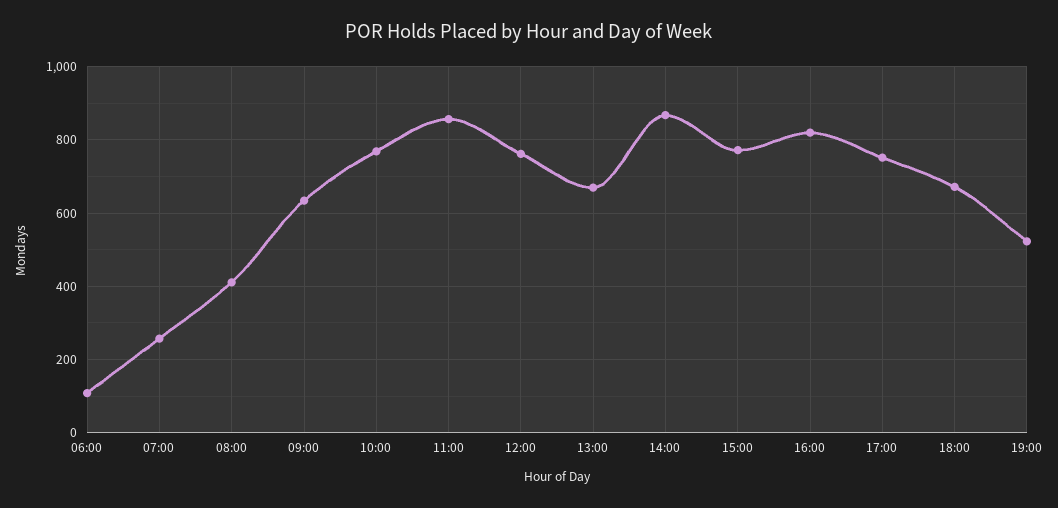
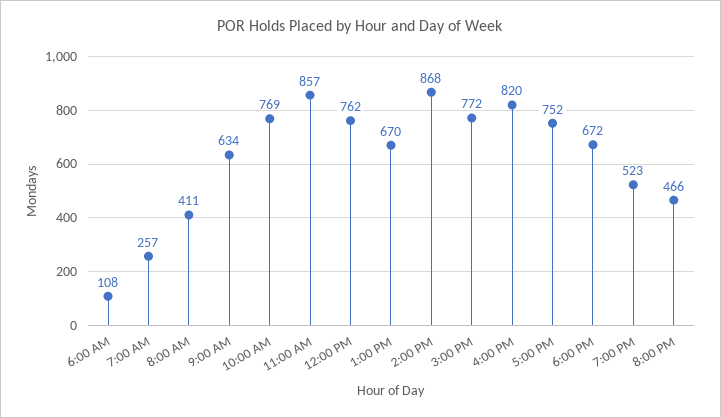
8:00 PM: none -> 466

